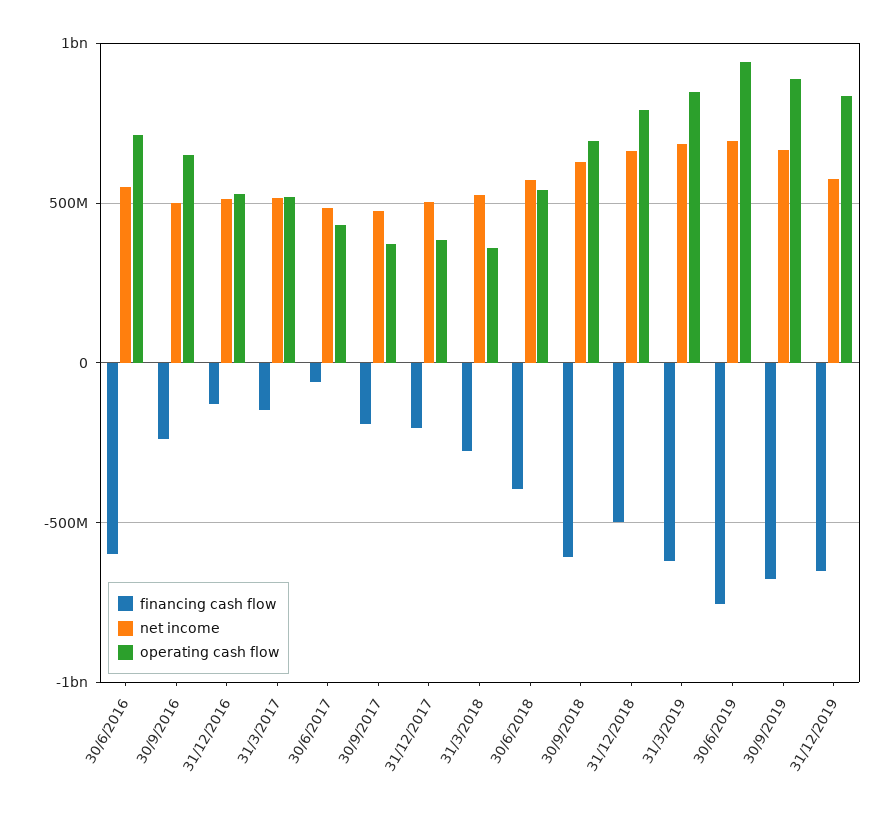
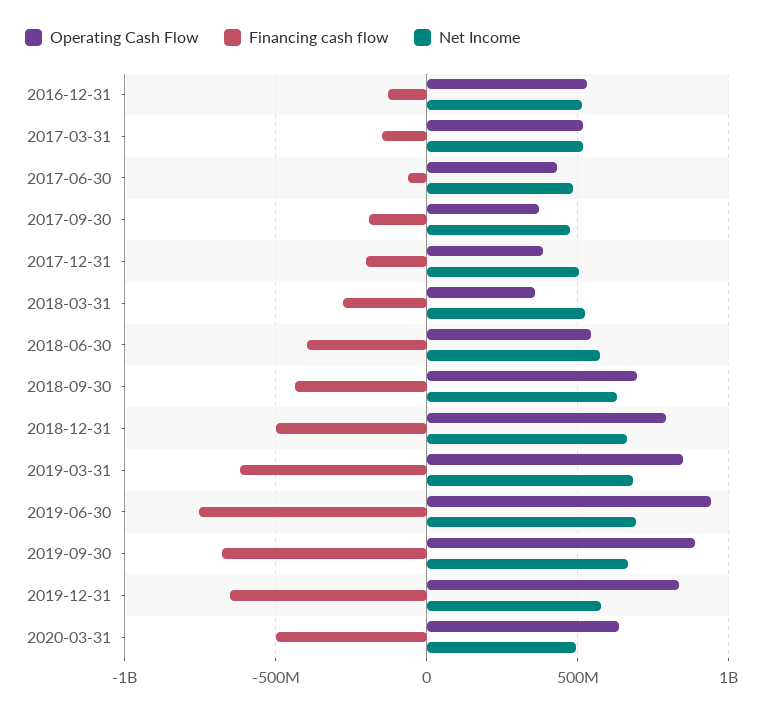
financing cash flow, 30/6/2016: -600000000 -> none
net income, 30/6/2016: 550000000 -> none
operating cash flow, 30/6/2016: 700000000 -> none
financing cash flow, 30/9/2016: -250000000 -> none
net income, 30/9/2016: 500000000 -> none
operating cash flow, 30/9/2016: 650000000 -> none
financing cash flow, 30/9/2018: -600000000 -> -450000000
operating cash flow, 2020-03-31: none -> 650000000
financing cash flow, 2020-03-31: none -> -500000000
net income, 2020-03-31: none -> 500000000

